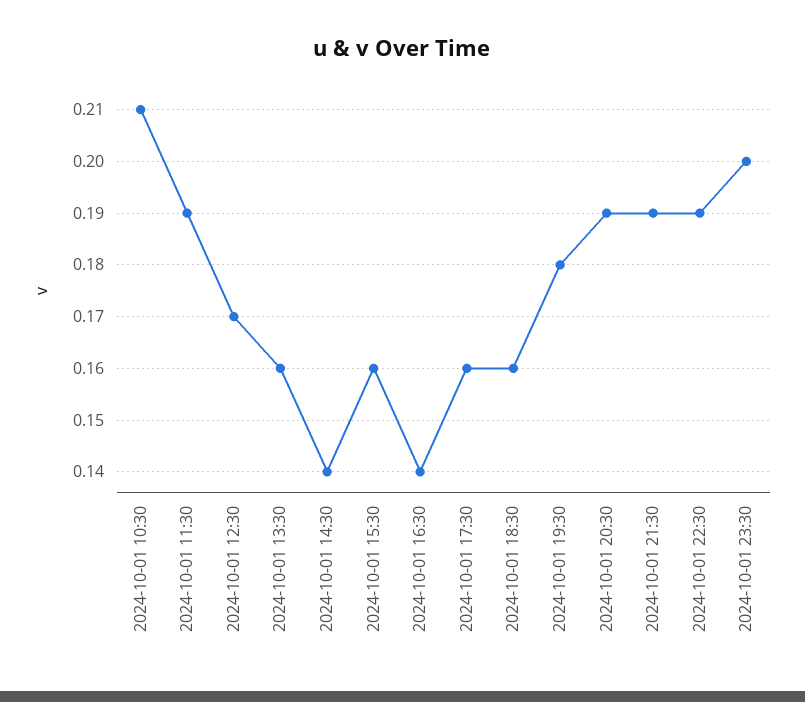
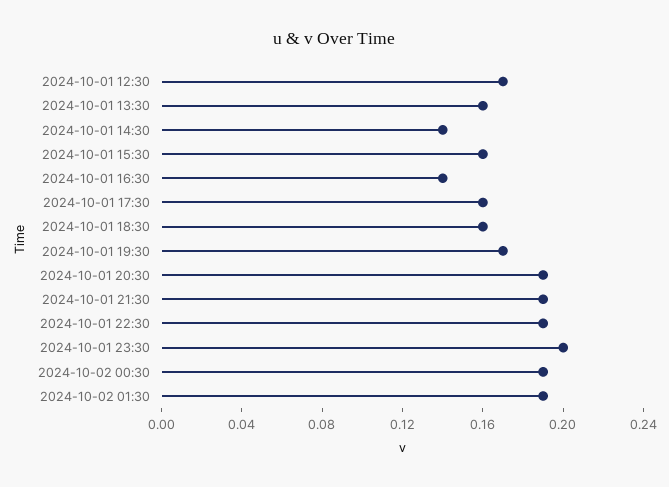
2024-10-01 10:30: 0.21 -> none
2024-10-01 11:30: 0.19 -> none
2024-10-01 19:30: 0.18 -> 0.17
2024-10-02 00:30: none -> 0.19
2024-10-02 01:30: none -> 0.19

